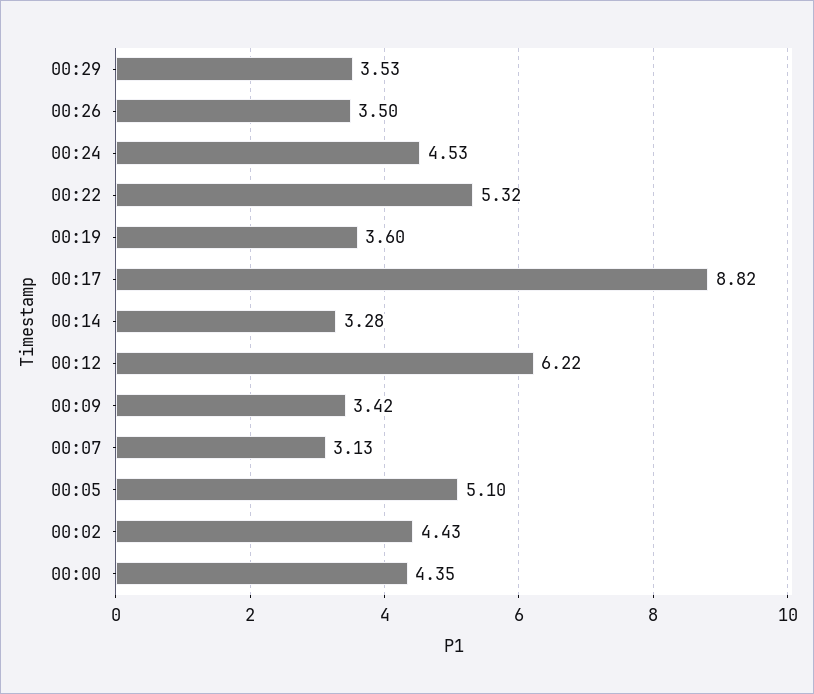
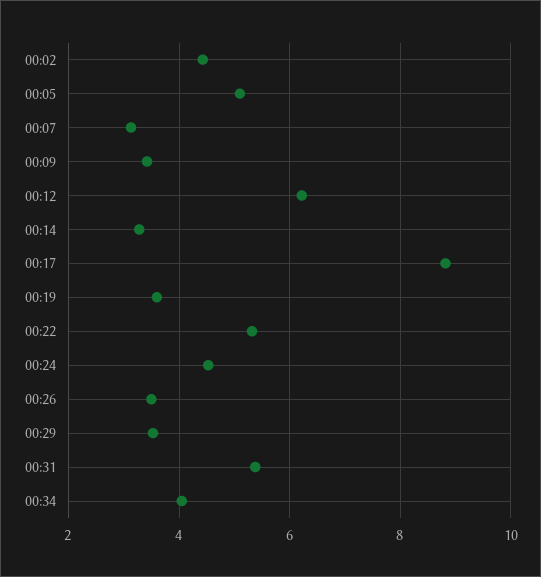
00:00: 4.35 -> none
00:31: none -> 5.4
00:34: none -> 4

